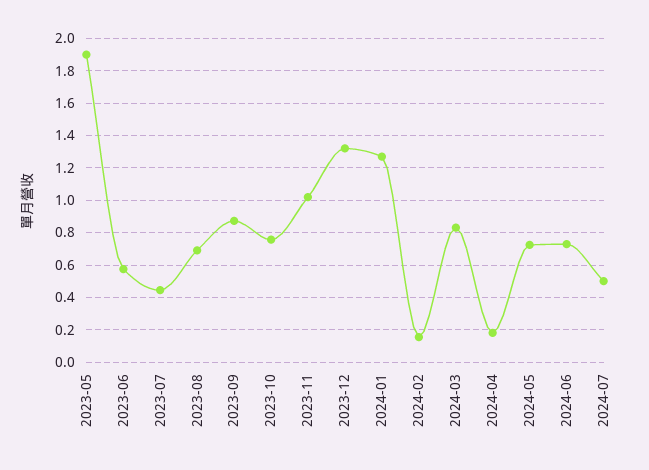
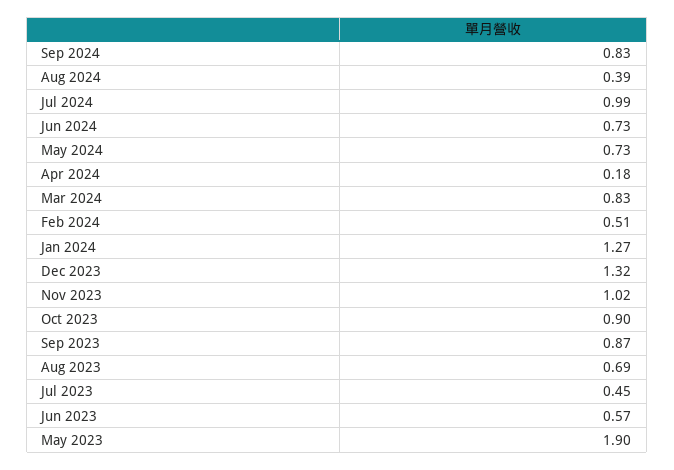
2023-10: 0.75 -> 0.9
2024-02: 0.15 -> 0.51
2024-07: 0.5 -> 0.99
Sep 2024: none -> 0.83
Aug 2024: none -> 0.39

